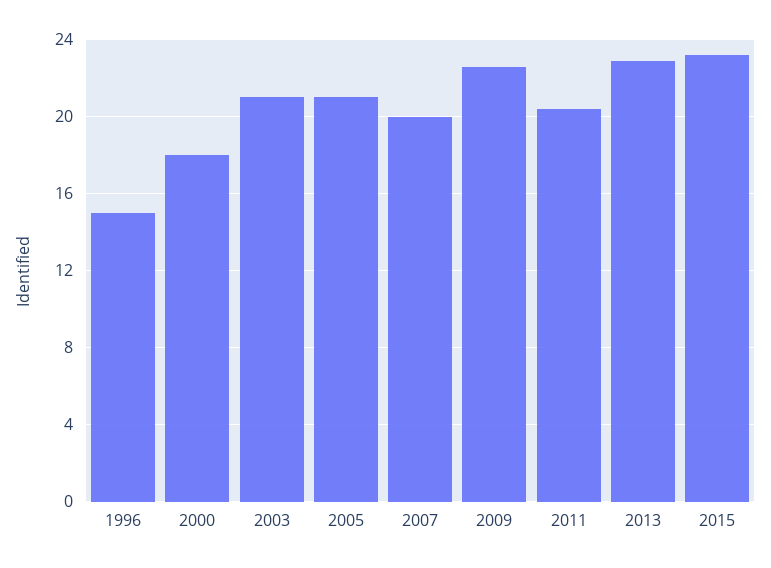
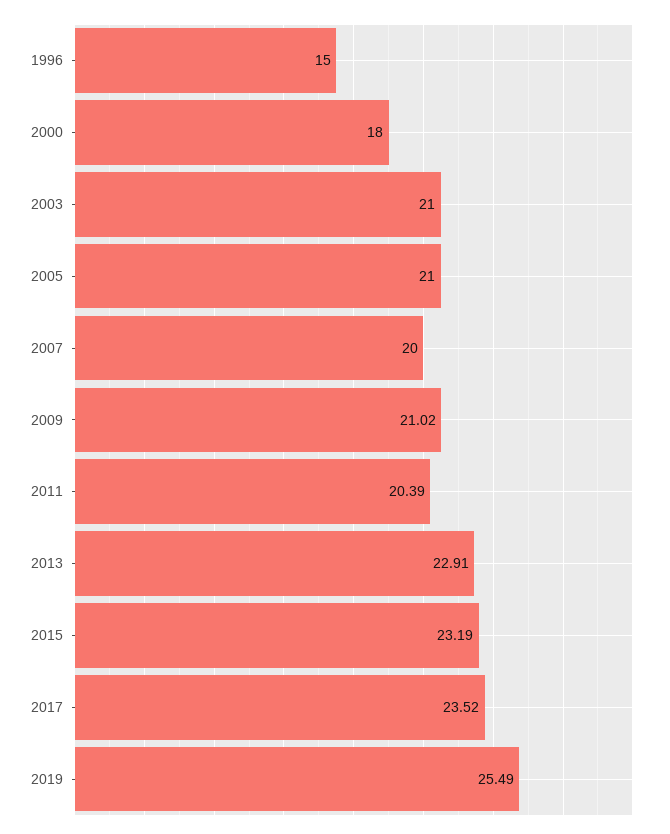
2009: 22.5 -> 21.02
2017: none -> 23.52
2019: none -> 25.49

